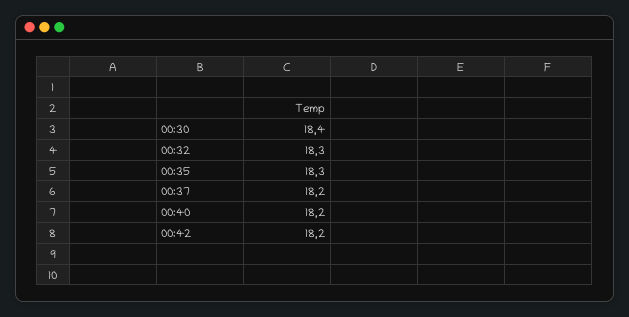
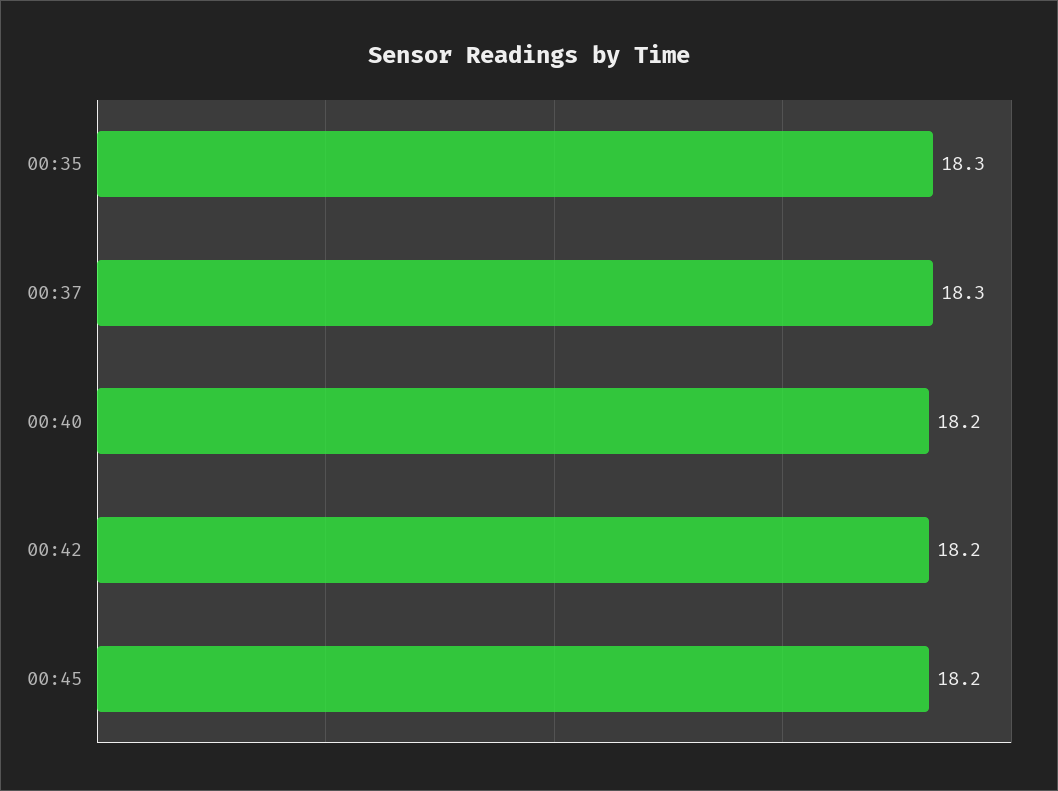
00:30: 18.4 -> none
00:32: 18.3 -> none
00:37: 18.2 -> 18.3
00:45: none -> 18.2

